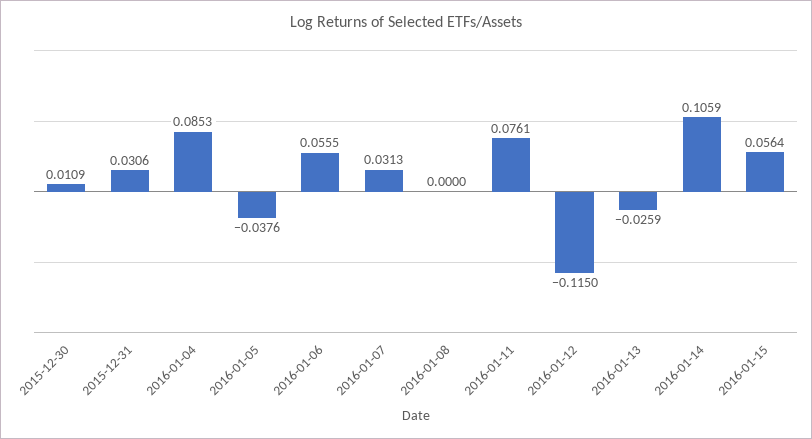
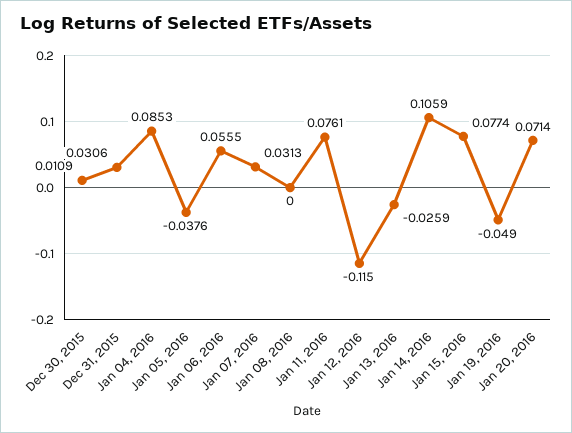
2016-01-15: 0.0564 -> 0.0774
Jan 19, 2016: none -> -0.049
Jan 20, 2016: none -> 0.0714

